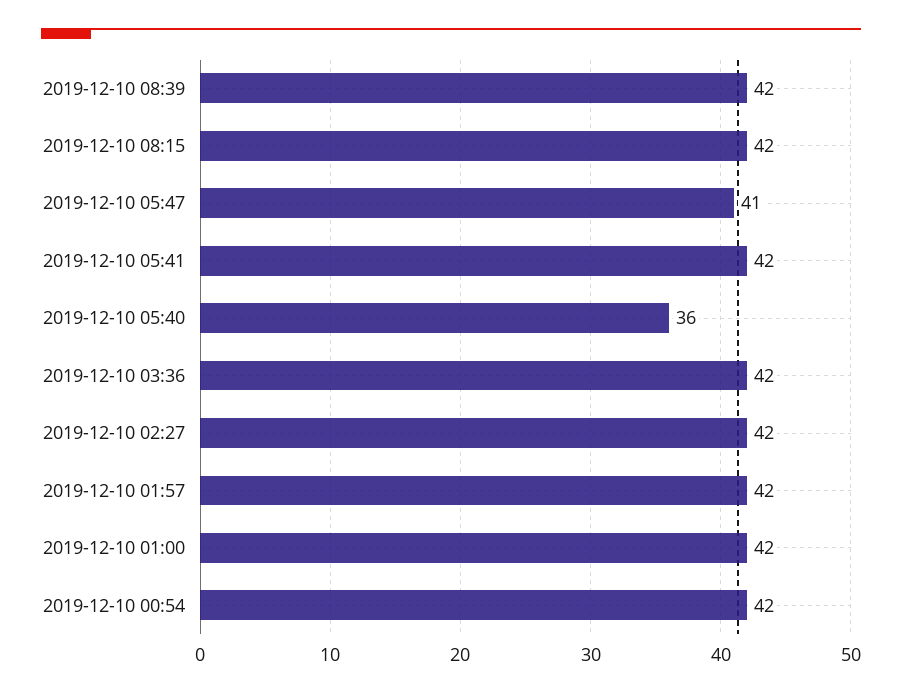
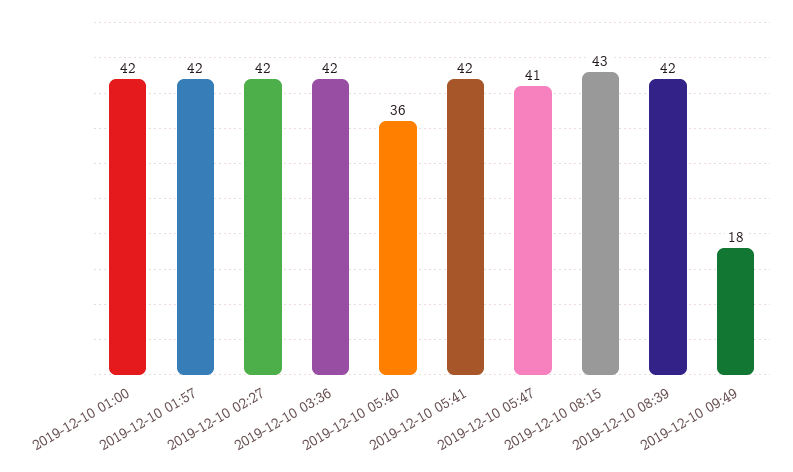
2019-12-10 08:15: 42 -> 43
2019-12-10 00:54: 42 -> none
2019-12-10 09:49: none -> 18

